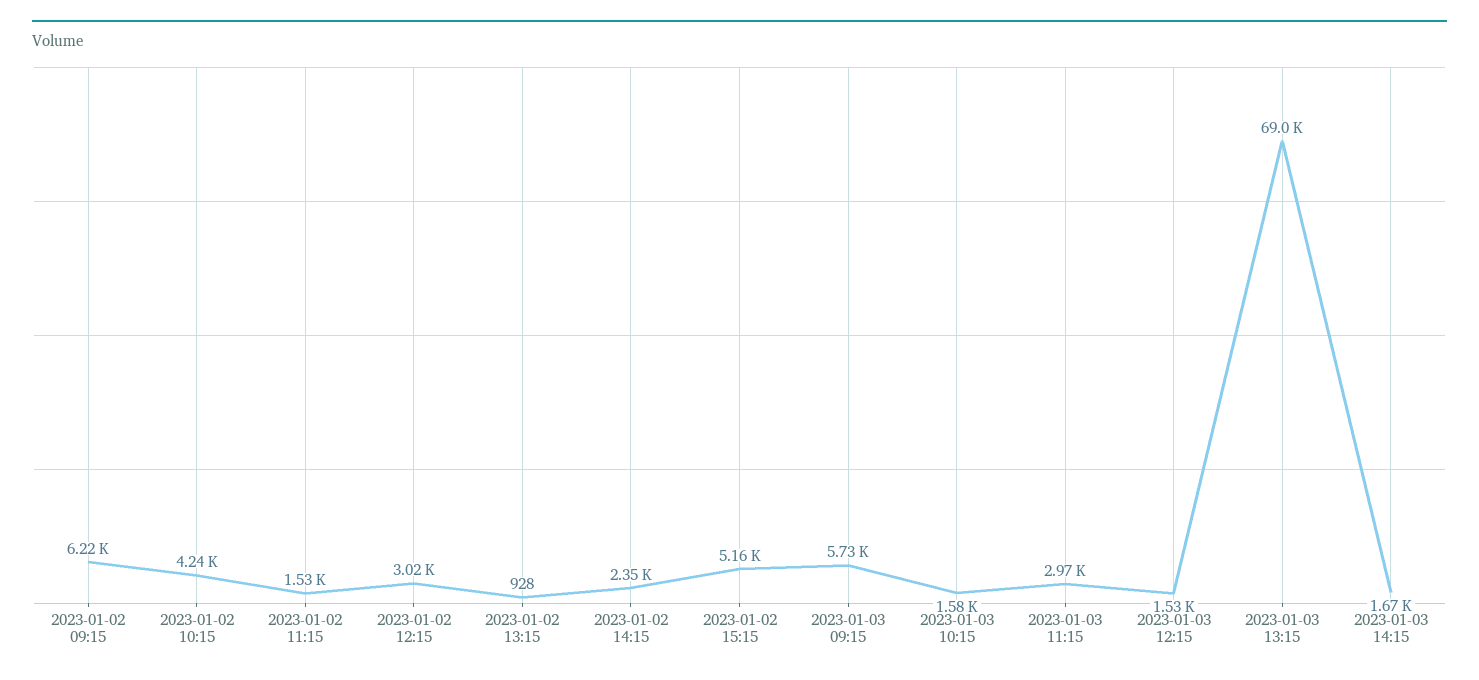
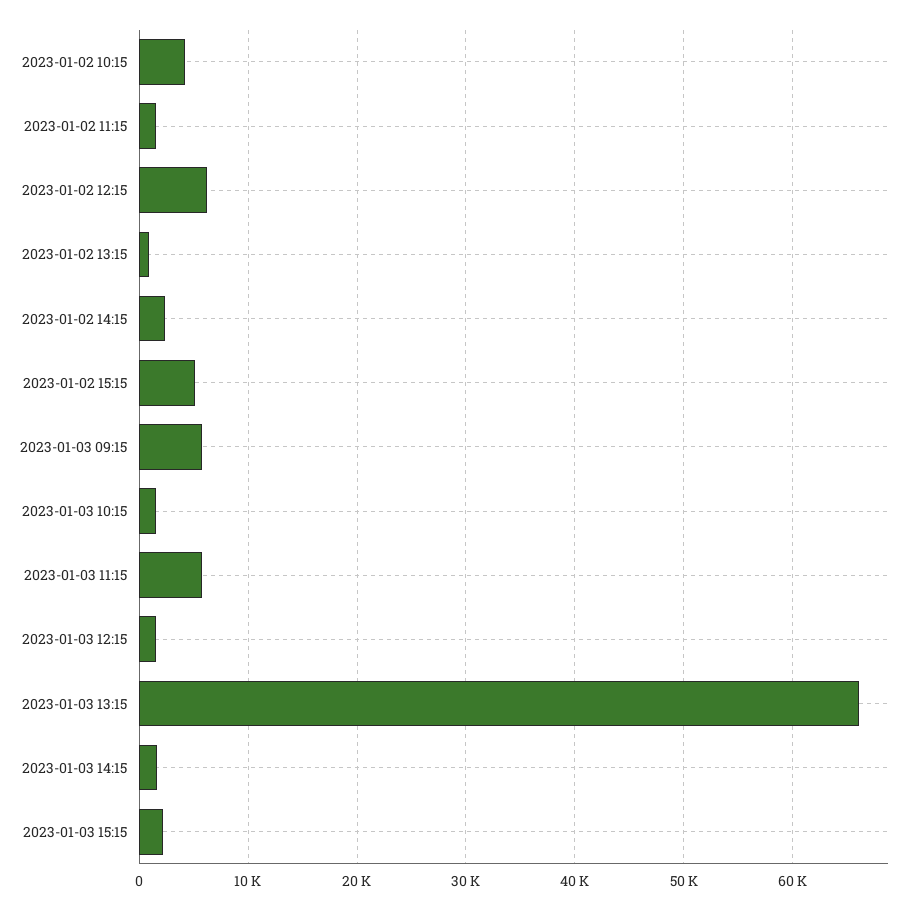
2023-01-02 09:15: 6220 -> none
2023-01-02 12:15: 3020 -> 6000
2023-01-03 11:15: 2970 -> 6000
2023-01-03 13:15: 69000 -> 66000
2023-01-03 15:15: none -> 2000

